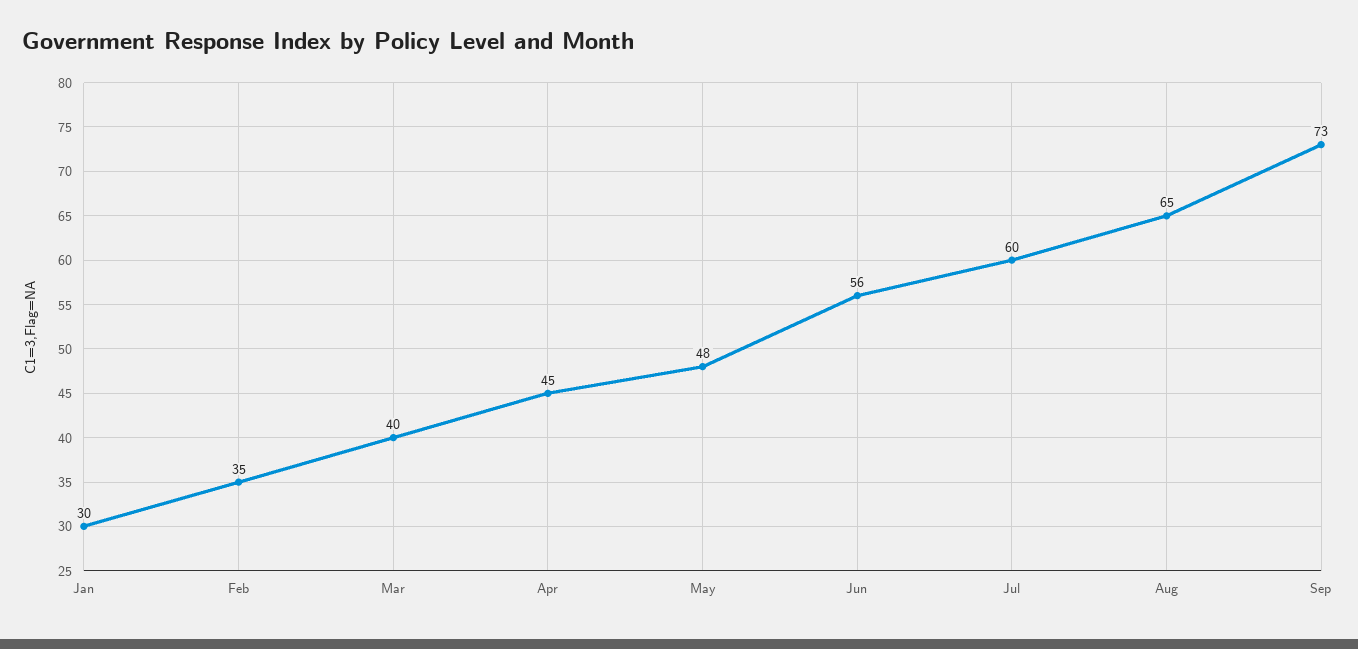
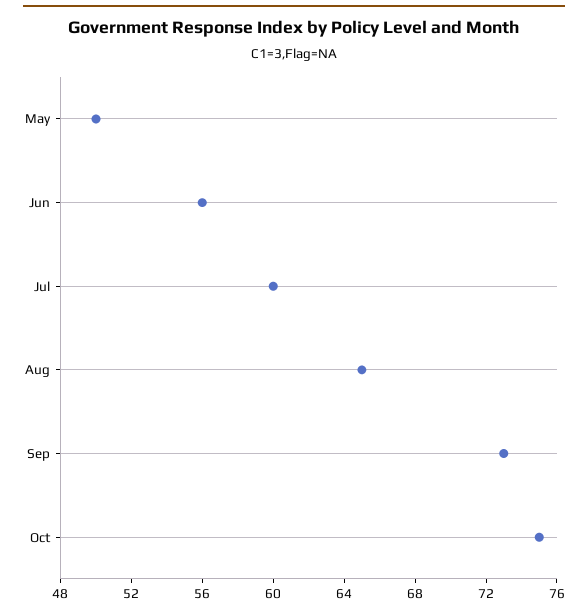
Jan: 30 -> none
Feb: 35 -> none
Mar: 40 -> none
Apr: 45 -> none
May: 48 -> 50
Oct: none -> 75

